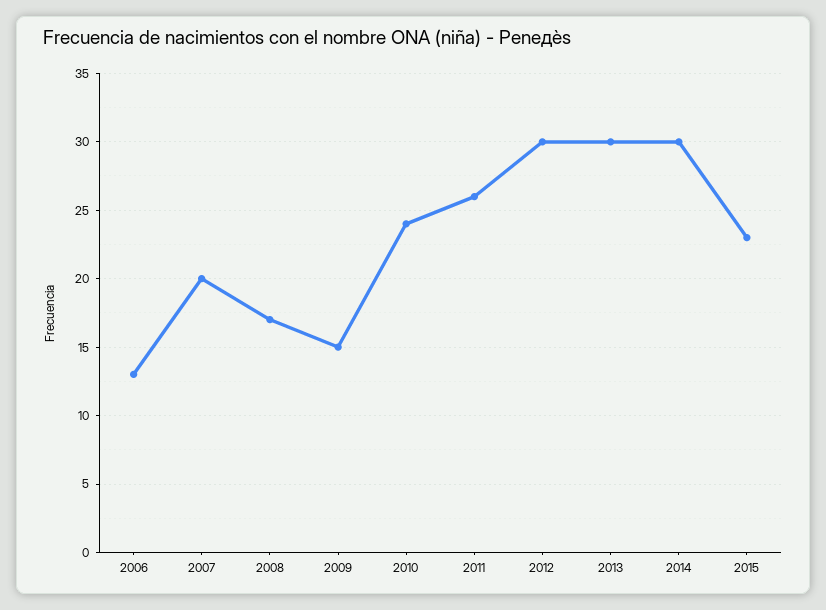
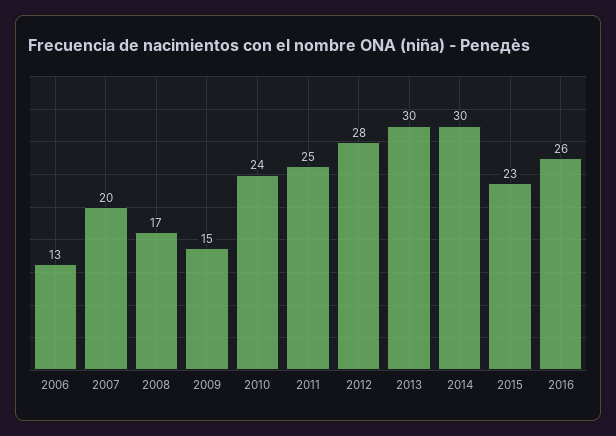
2011: 26 -> 25
2012: 30 -> 28
2016: none -> 26

